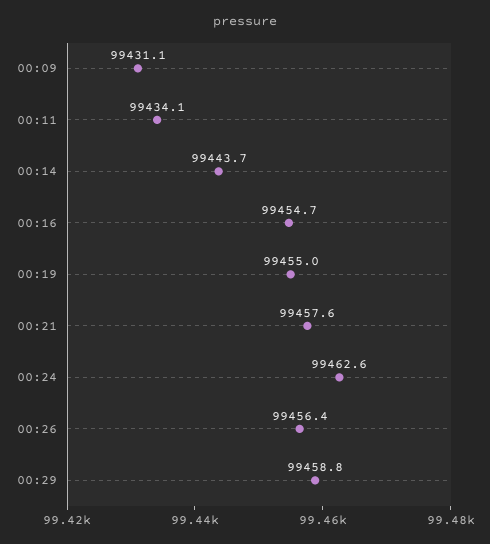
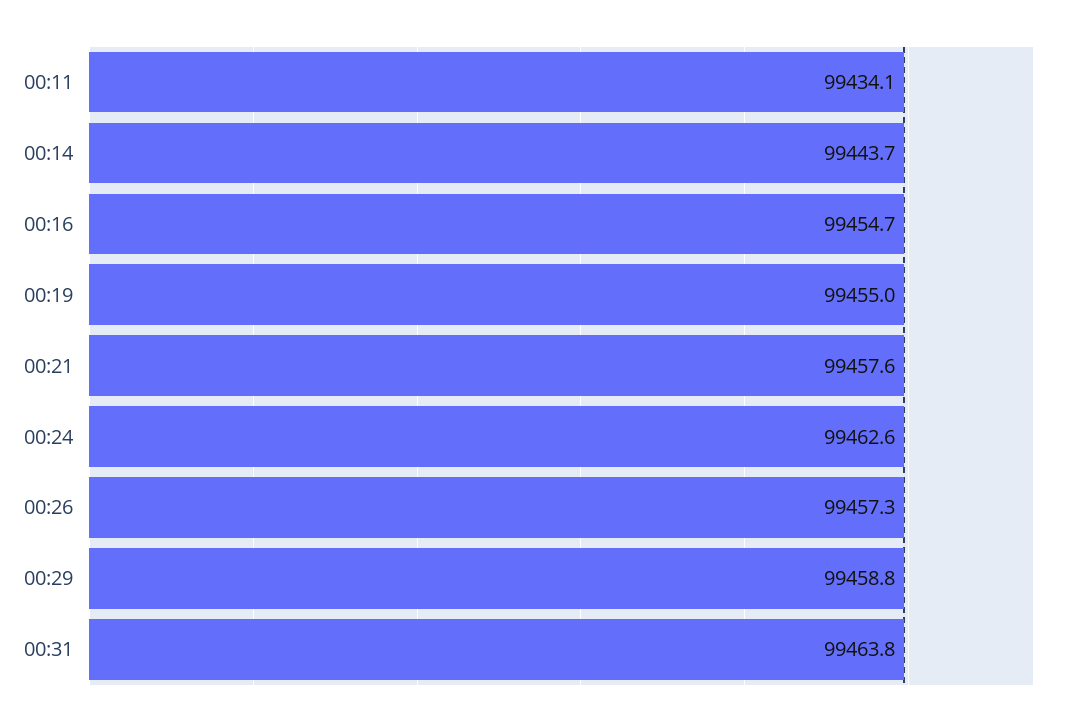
00:09: 99431.1 -> none
00:26: 99456.4 -> 99457.3
00:31: none -> 99463.8

